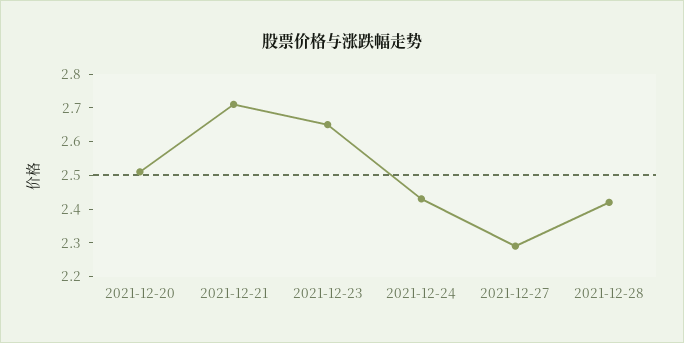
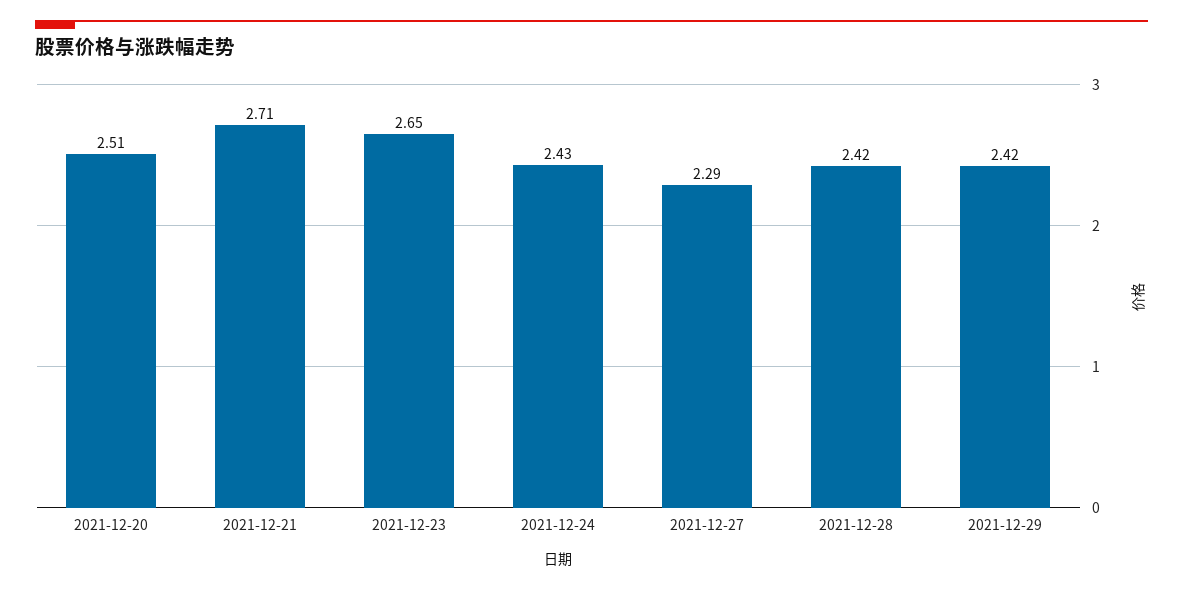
2021-12-29: none -> 2.42

